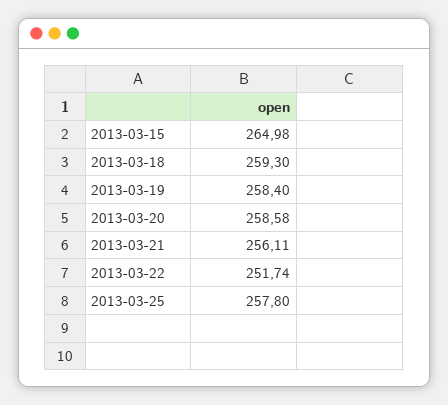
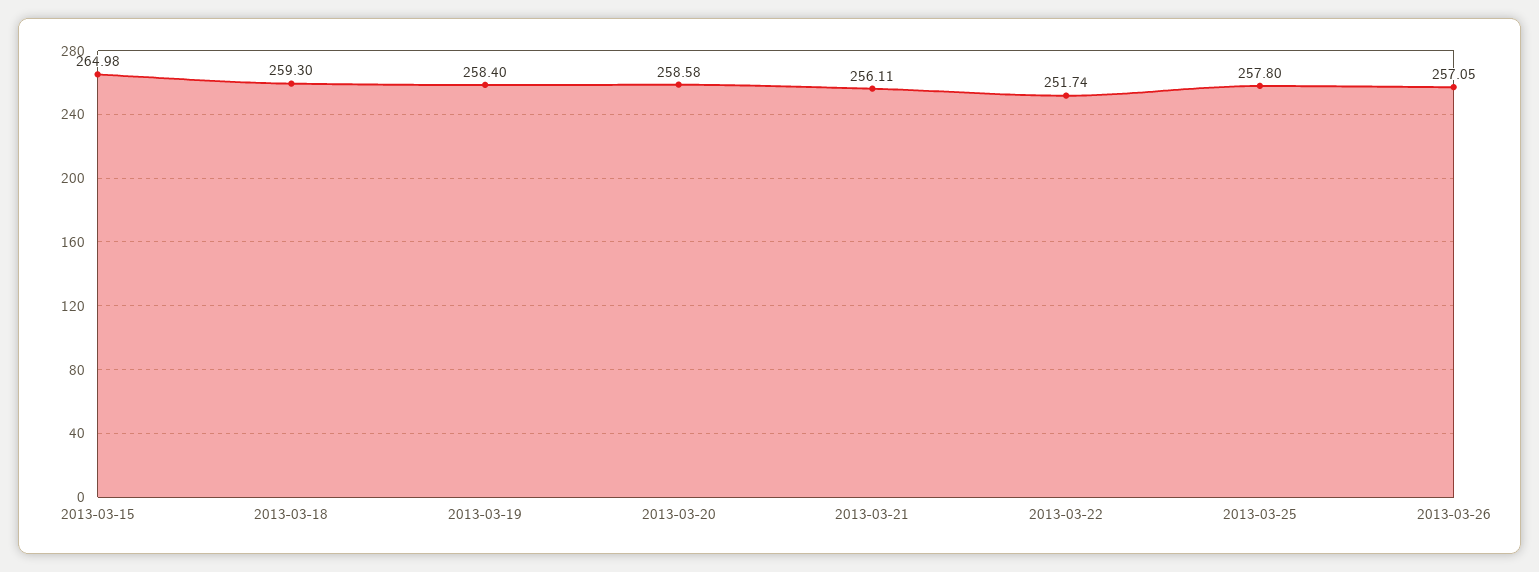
2013-03-26: none -> 257.05

